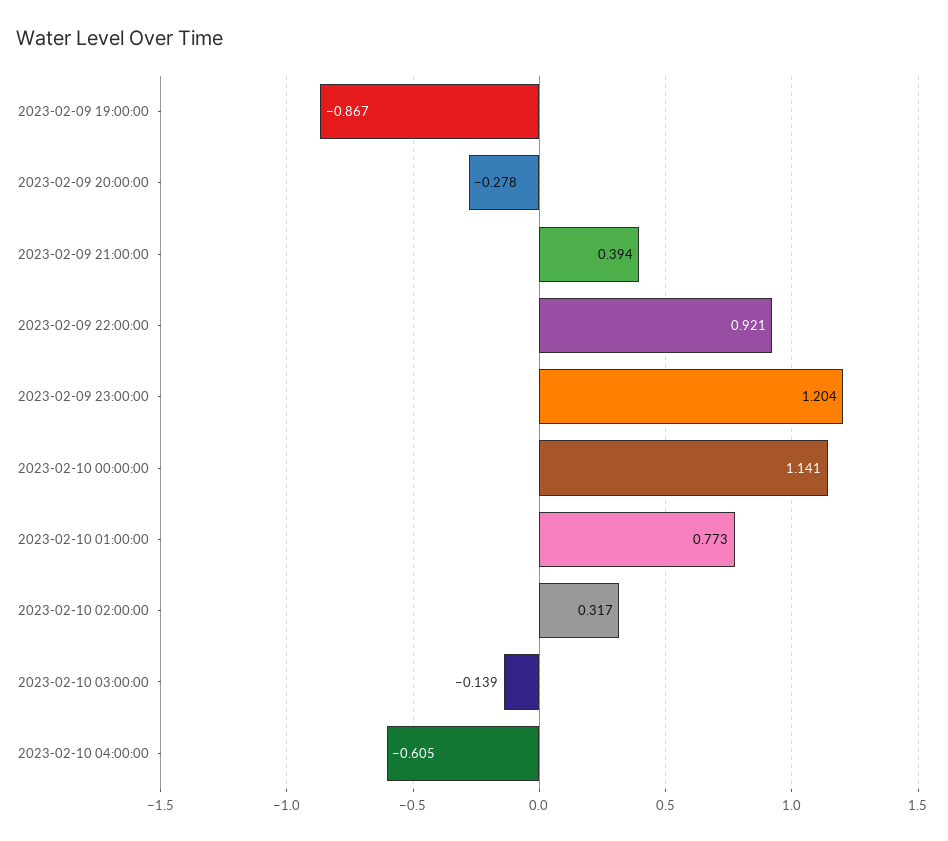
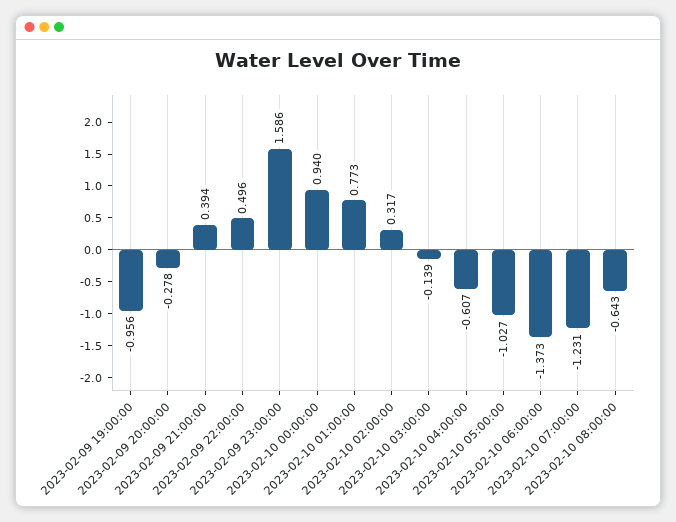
2023-02-09 19:00:00: -0.867 -> -0.956
2023-02-09 22:00:00: 0.921 -> 0.496
2023-02-09 23:00:00: 1.204 -> 1.586
2023-02-10 00:00:00: 1.141 -> 0.94
2023-02-10 04:00:00: -0.605 -> -0.607
2023-02-10 05:00:00: none -> -1.027
2023-02-10 06:00:00: none -> -1.373
2023-02-10 07:00:00: none -> -1.231
2023-02-10 08:00:00: none -> -0.643

